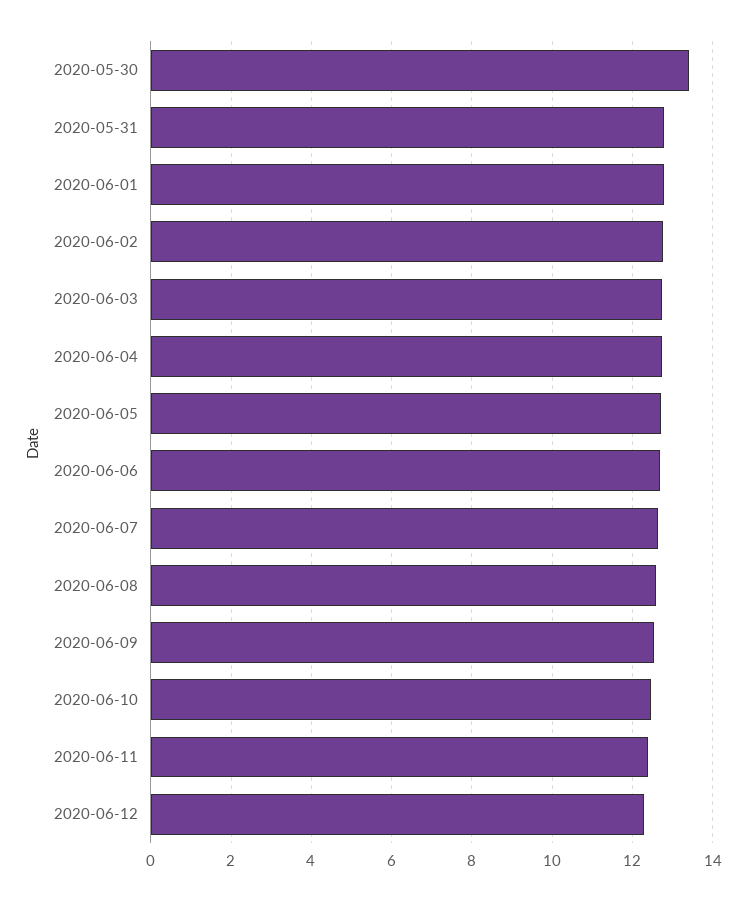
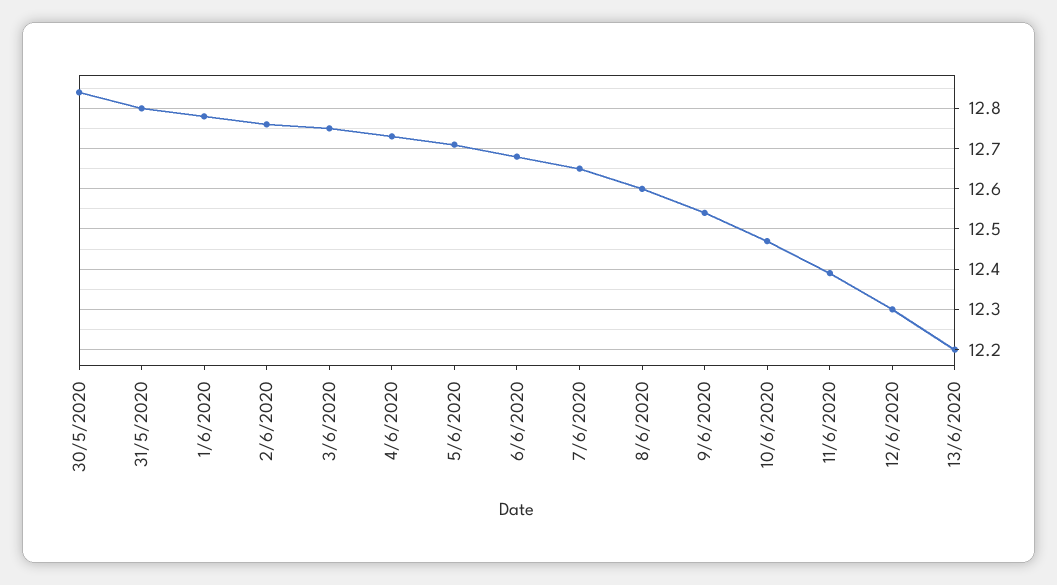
2020-05-30: 13.4 -> 12.85
13/6/2020: none -> 12.2

